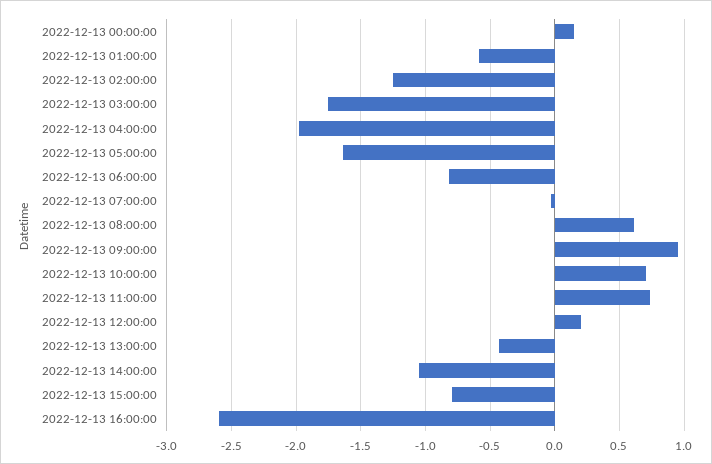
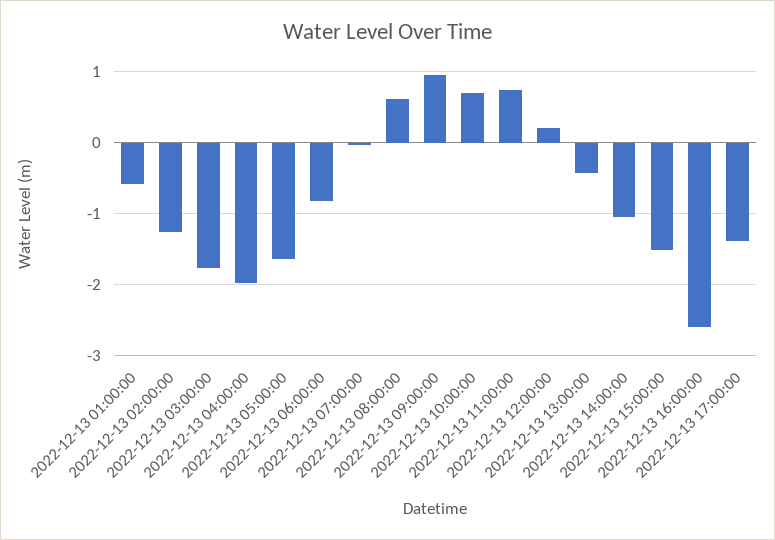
2022-12-13 00:00:00: 0.15 -> none
2022-12-13 15:00:00: -0.8 -> -1.5
2022-12-13 17:00:00: none -> -1.4

